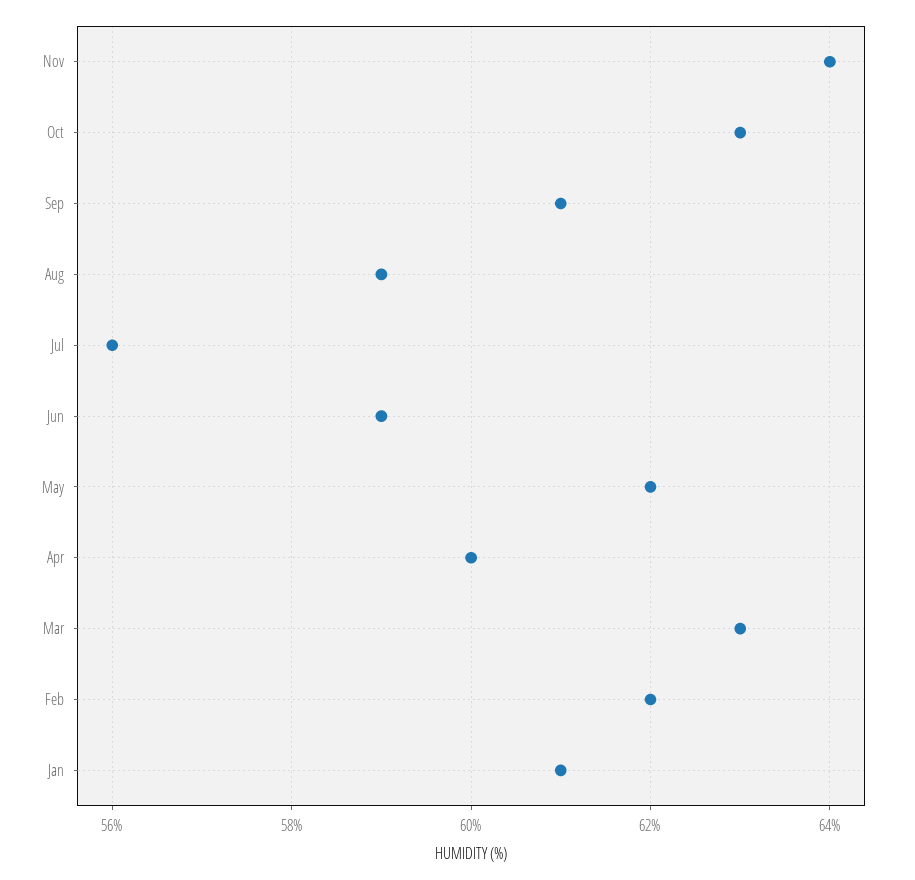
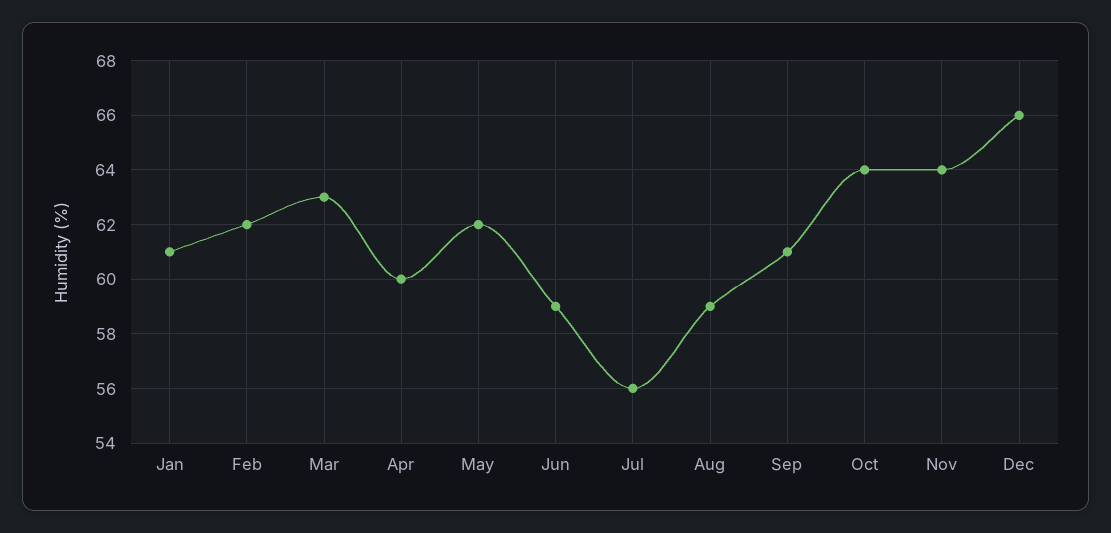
Oct: 63 -> 64
Dec: none -> 66

